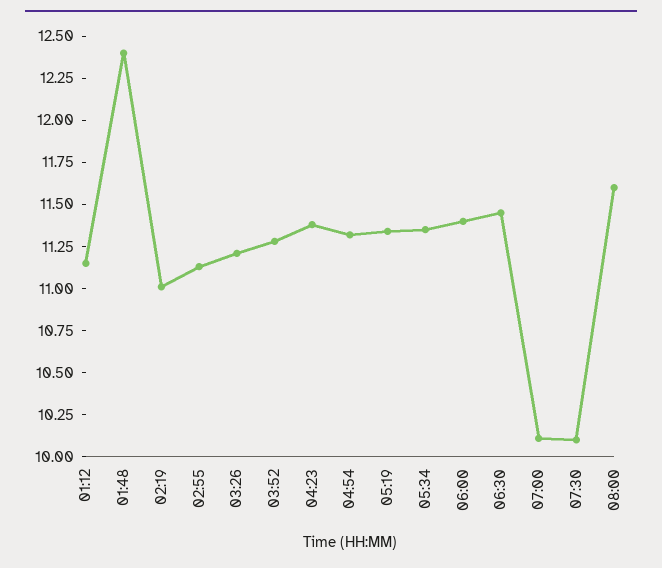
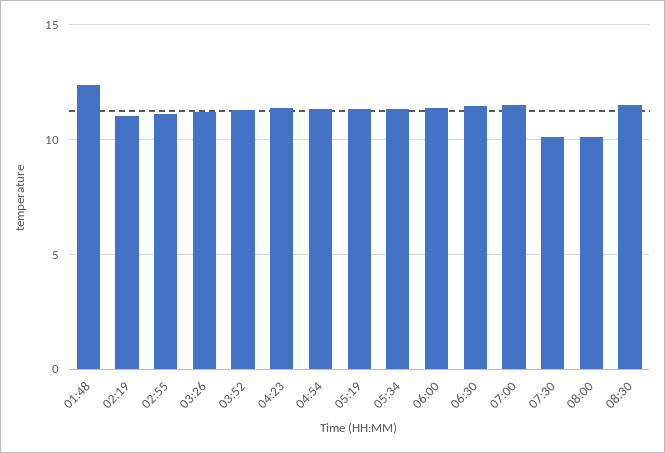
01:12: 11.15 -> none
07:00: 10.1 -> 11.5
08:00: 11.6 -> 10
08:30: none -> 11.5

